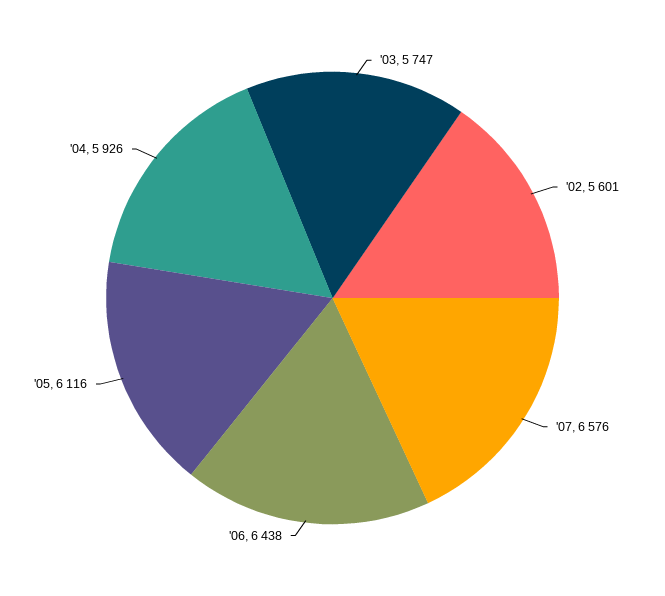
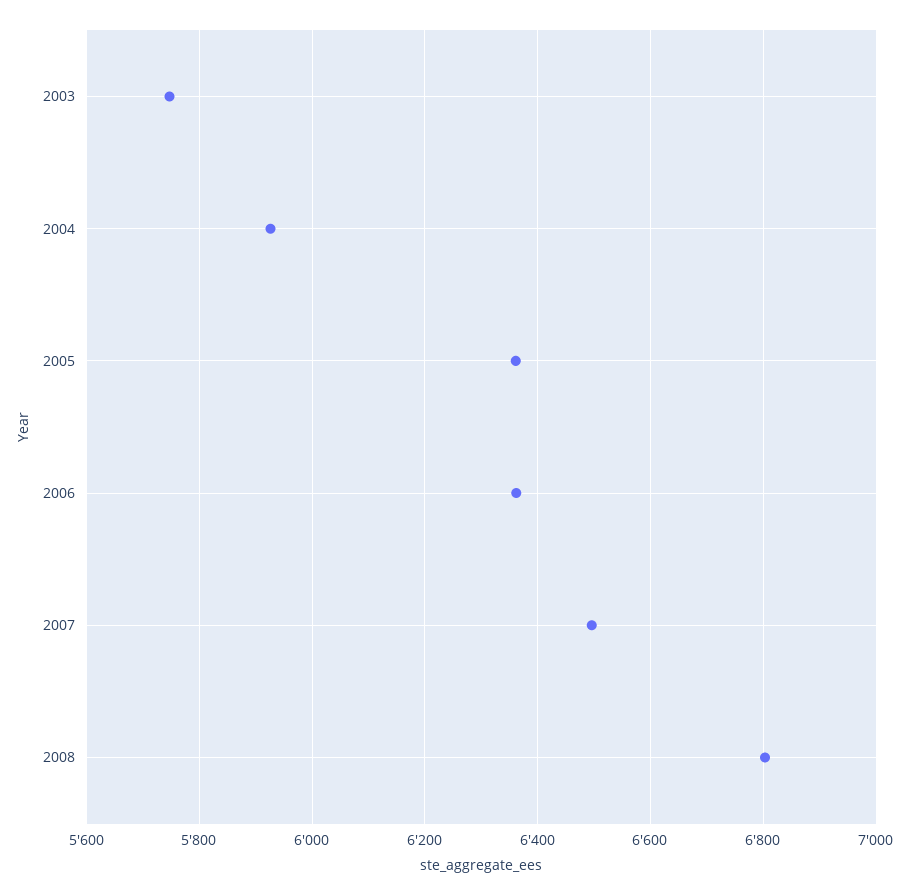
'02: 5601 -> none
'07: 6576 -> 6500
'06: 6438 -> 6360
'05: 6116 -> 6360
2008: none -> 6800

